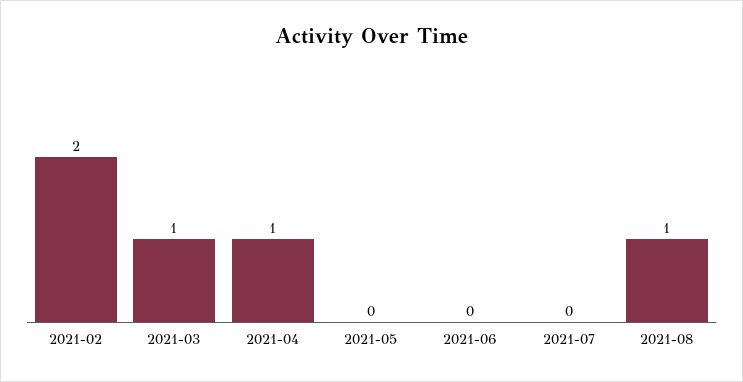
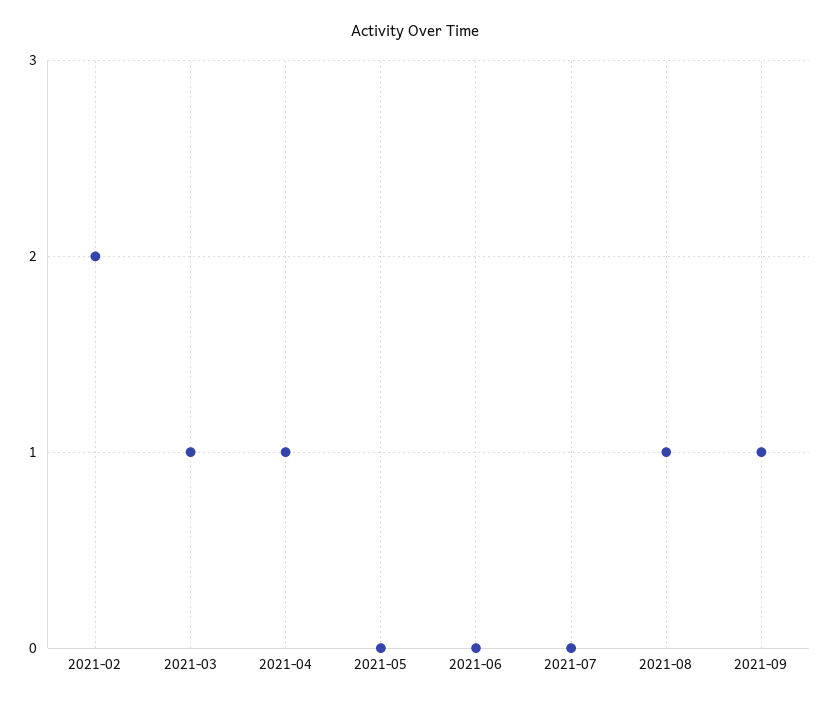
2021-09: none -> 1

